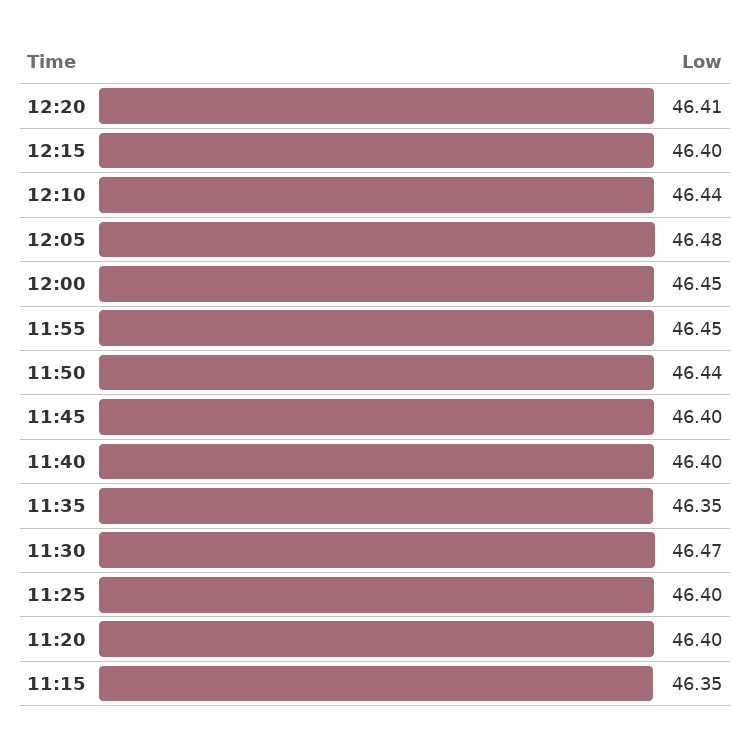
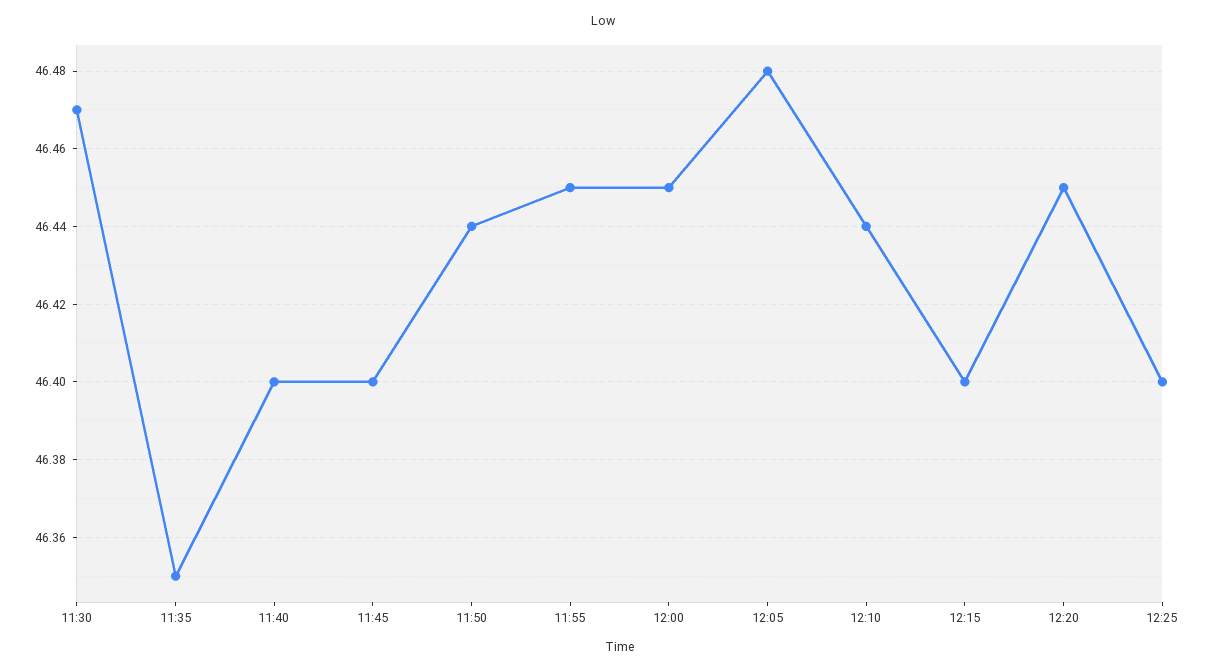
12:20: 46.41 -> 46.45
11:25: 46.4 -> none
11:20: 46.4 -> none
11:15: 46.35 -> none
12:25: none -> 46.4

